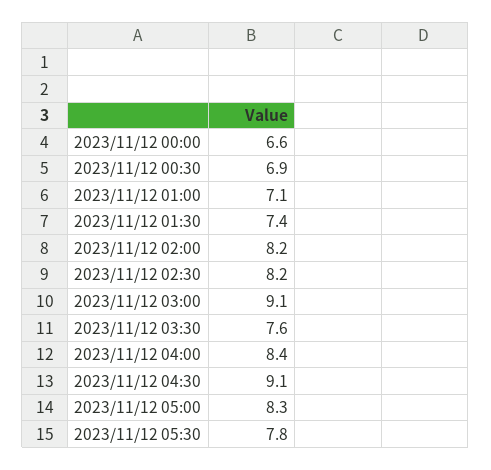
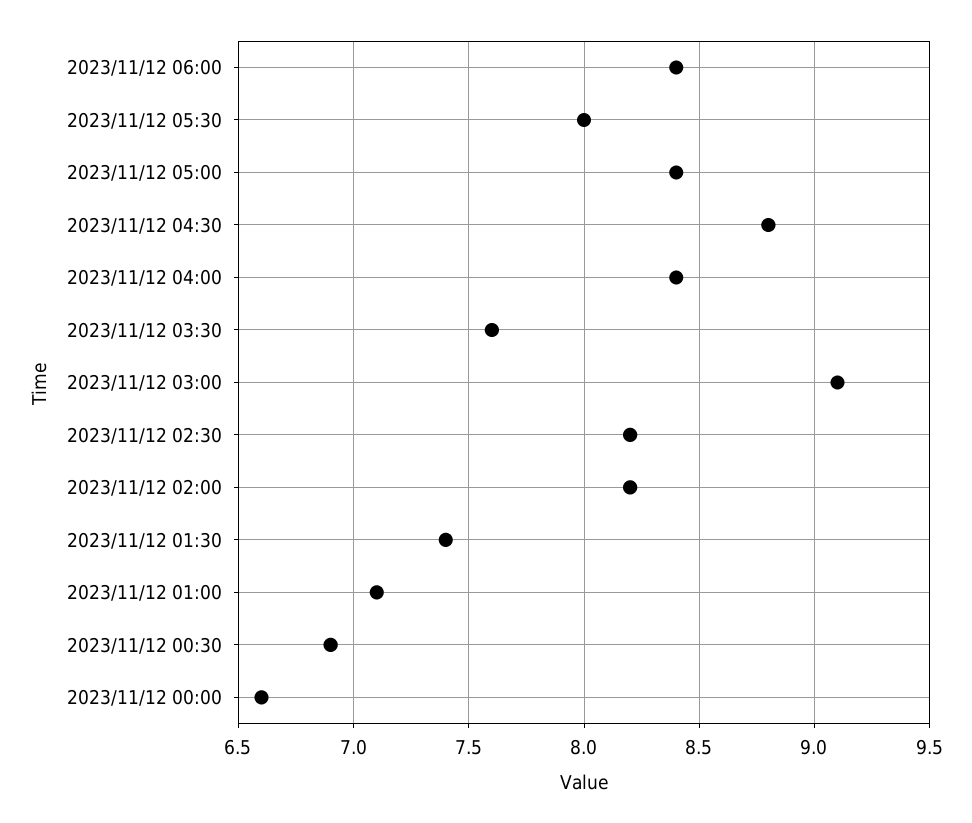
2023/11/12 04:30: 9.1 -> 8.8
2023/11/12 05:00: 8.3 -> 8.4
2023/11/12 05:30: 7.8 -> 8
2023/11/12 06:00: none -> 8.4

